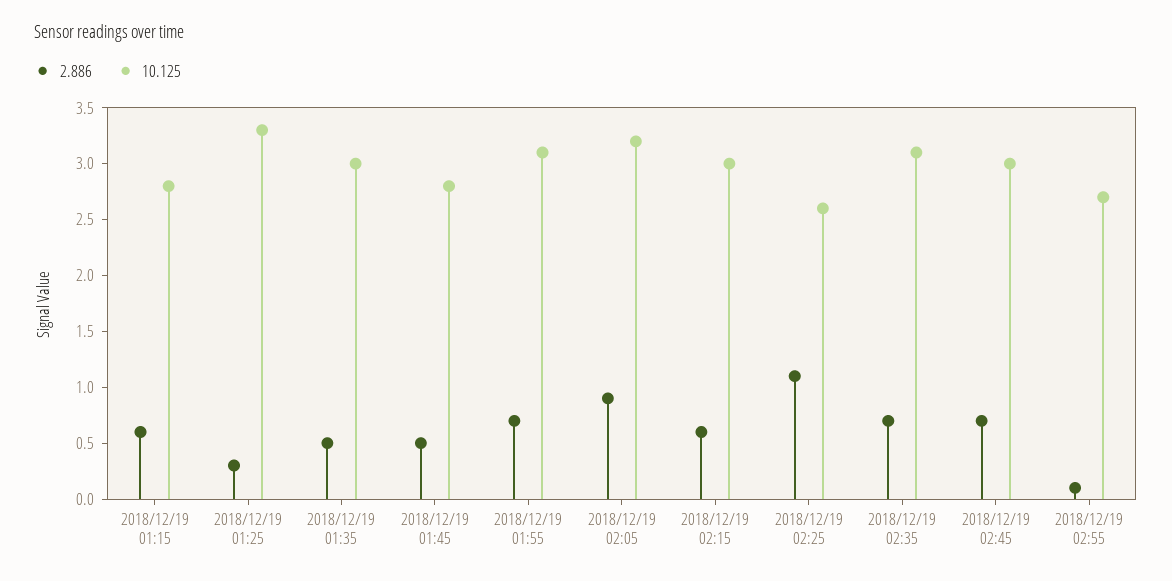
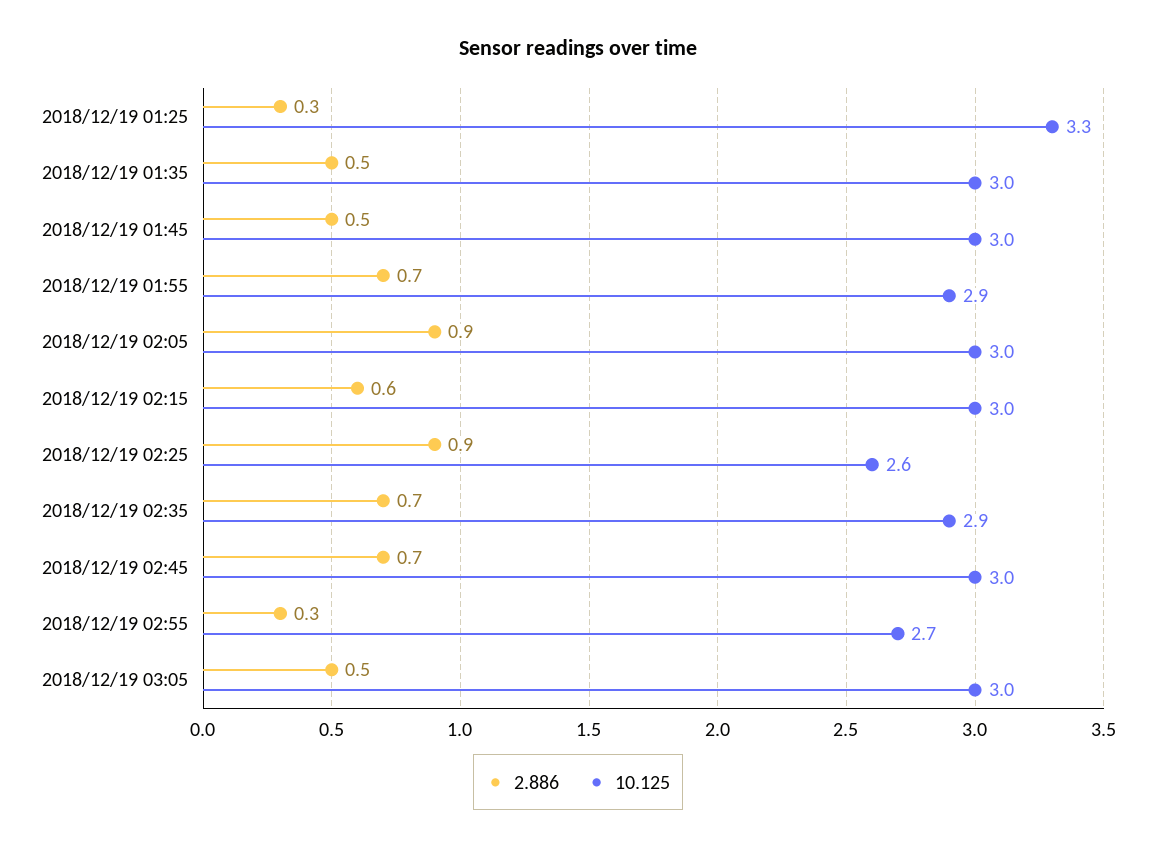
2.886, 2018/12/19 01:15: 0.6 -> none
10.125, 2018/12/19 01:15: 2.8 -> none
10.125, 2018/12/19 01:45: 2.8 -> 3
10.125, 2018/12/19 01:55: 3.1 -> 2.9
10.125, 2018/12/19 02:05: 3.2 -> 3
2.886, 2018/12/19 02:25: 1.1 -> 0.9
10.125, 2018/12/19 02:35: 3.1 -> 2.9
2.886, 2018/12/19 02:55: 0.1 -> 0.3
2.886, 2018/12/19 03:05: none -> 0.5
10.125, 2018/12/19 03:05: none -> 3

